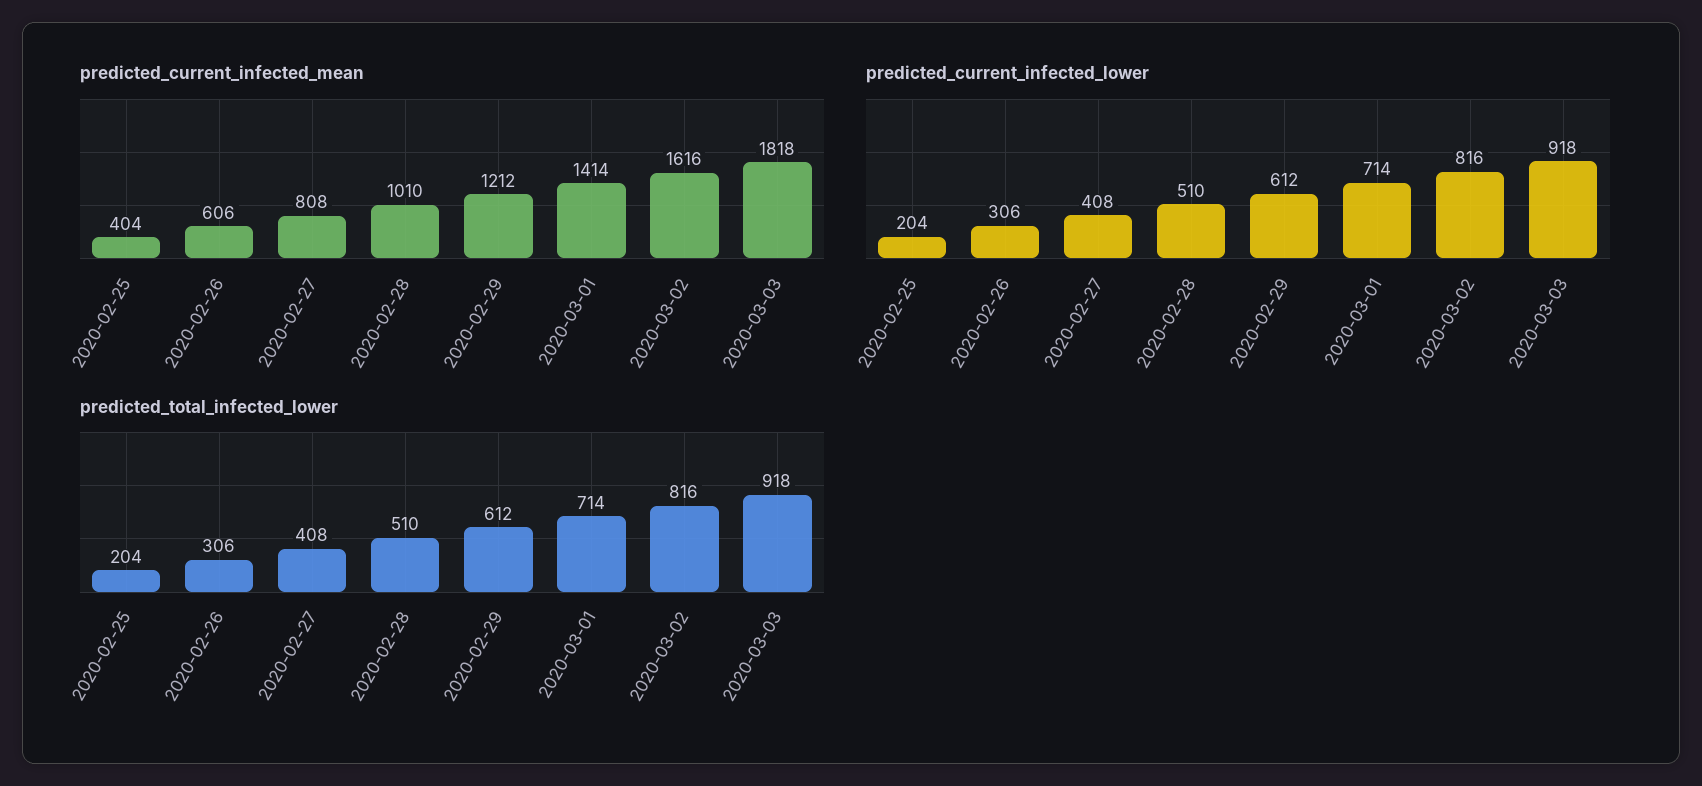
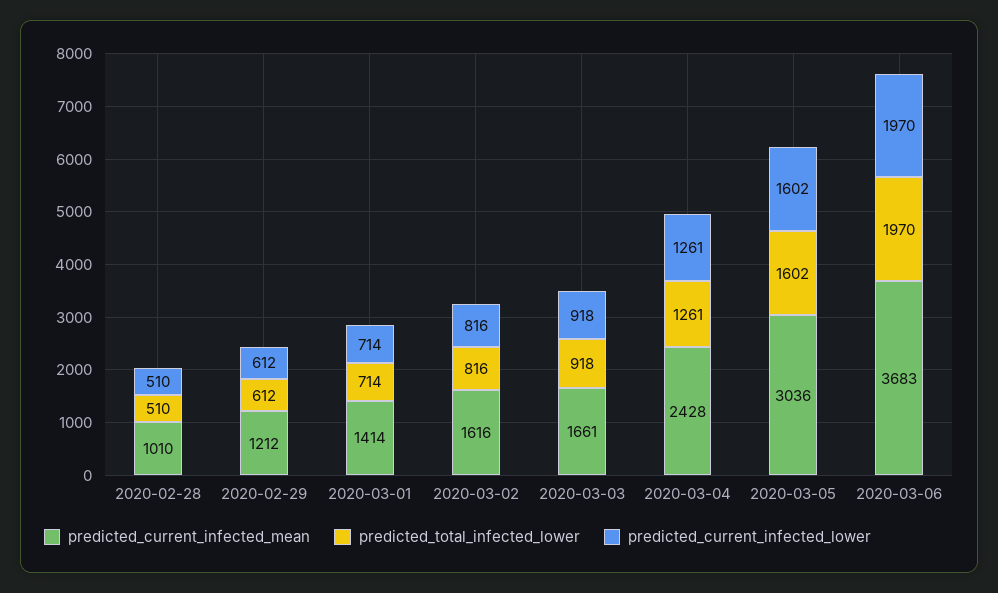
predicted_current_infected_mean, 2020-02-25: 404 -> none
predicted_current_infected_mean, 2020-02-26: 606 -> none
predicted_current_infected_mean, 2020-02-27: 808 -> none
predicted_current_infected_mean, 2020-03-03: 1818 -> 1661
predicted_current_infected_lower, 2020-02-25: 204 -> none
predicted_current_infected_lower, 2020-02-26: 306 -> none
predicted_current_infected_lower, 2020-02-27: 408 -> none
predicted_total_infected_lower, 2020-02-25: 204 -> none
predicted_total_infected_lower, 2020-02-26: 306 -> none
predicted_total_infected_lower, 2020-02-27: 408 -> none
predicted_current_infected_mean, 2020-03-04: none -> 2428
predicted_total_infected_lower, 2020-03-04: none -> 1261
predicted_current_infected_lower, 2020-03-04: none -> 1261
predicted_current_infected_mean, 2020-03-05: none -> 3036
predicted_total_infected_lower, 2020-03-05: none -> 1602
predicted_current_infected_lower, 2020-03-05: none -> 1602
predicted_current_infected_mean, 2020-03-06: none -> 3683
predicted_total_infected_lower, 2020-03-06: none -> 1970
predicted_current_infected_lower, 2020-03-06: none -> 1970

